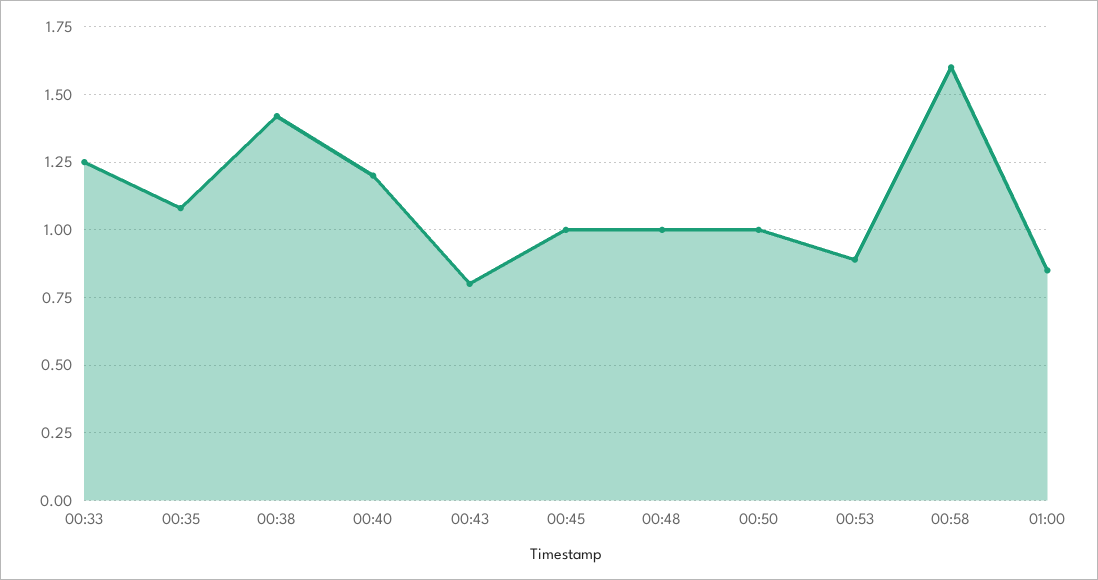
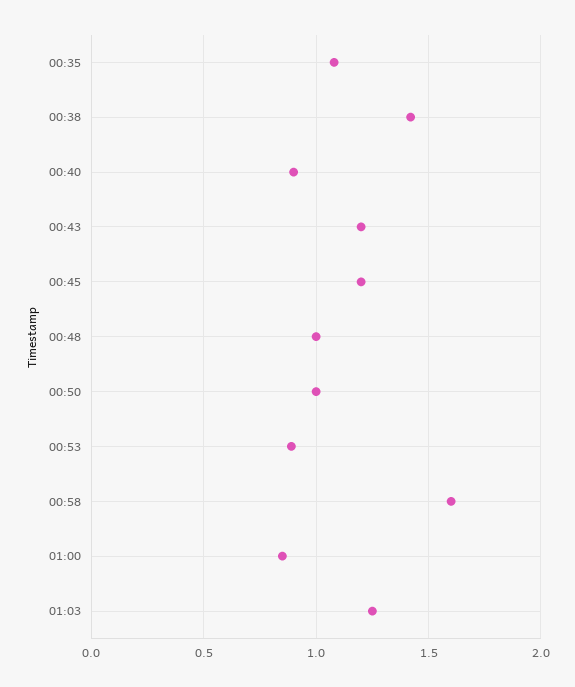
00:33: 1.25 -> none
00:40: 1.2 -> 0.9
00:43: 0.8 -> 1.2
00:45: 1 -> 1.2
01:03: none -> 1.25

